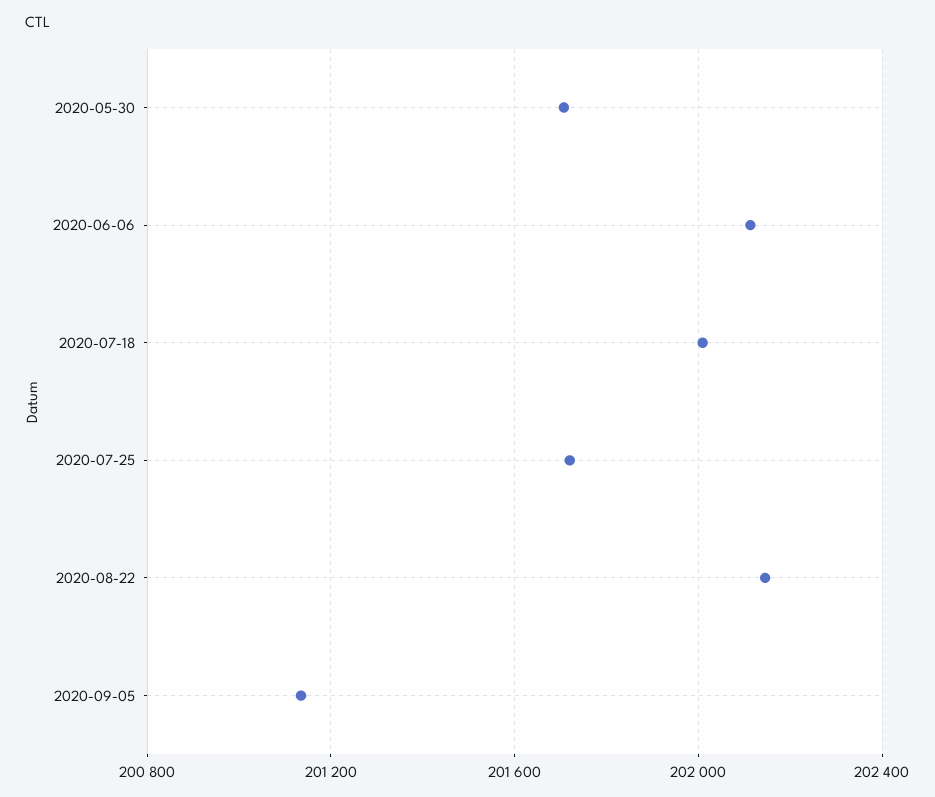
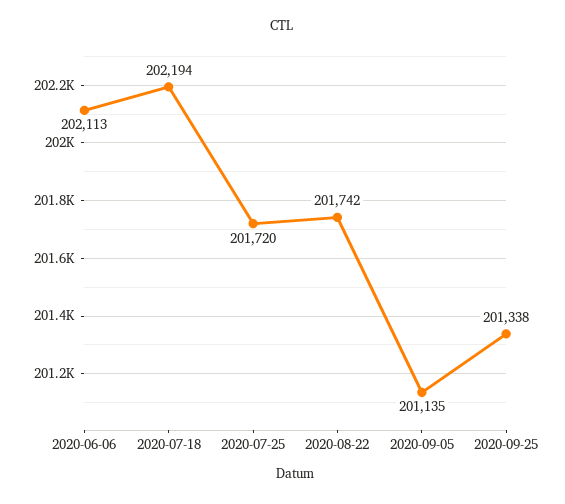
2020-05-30: 201700 -> none
2020-07-18: 202000 -> 202194
2020-08-22: 202150 -> 201742
2020-09-25: none -> 201338

